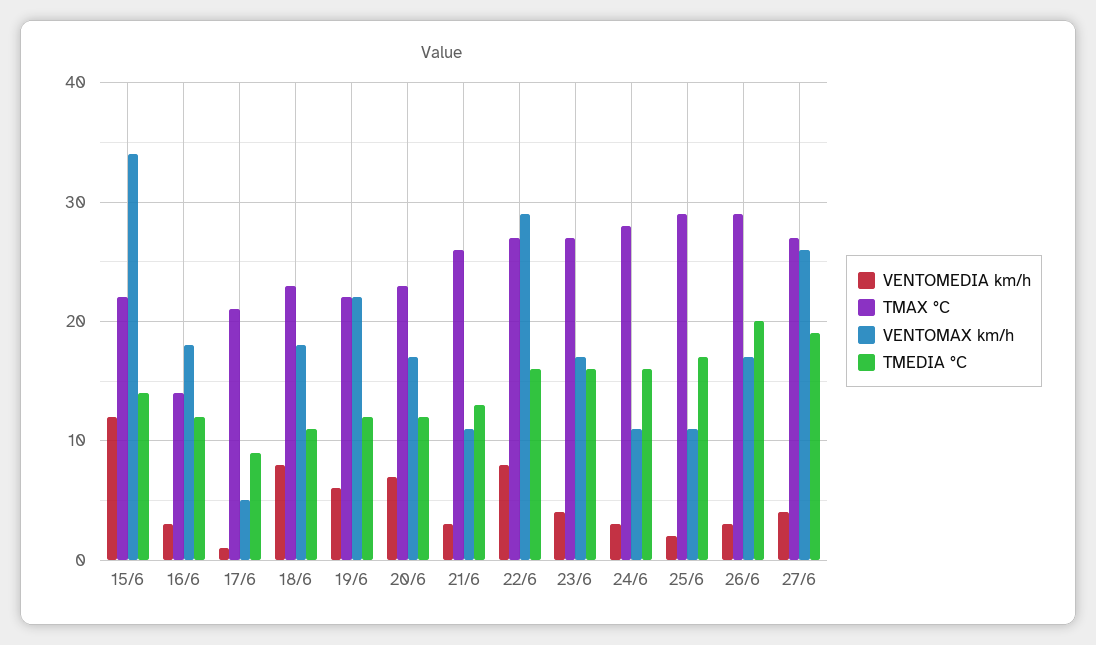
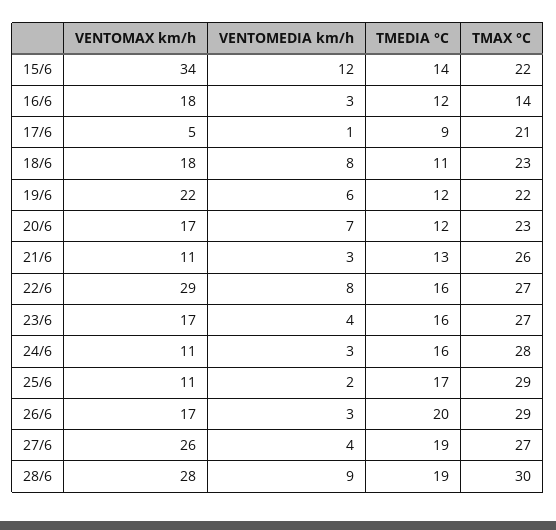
VENTOMAX km/h, 28/6: none -> 28
VENTOMEDIA km/h, 28/6: none -> 9
TMEDIA °C, 28/6: none -> 19
TMAX °C, 28/6: none -> 30

